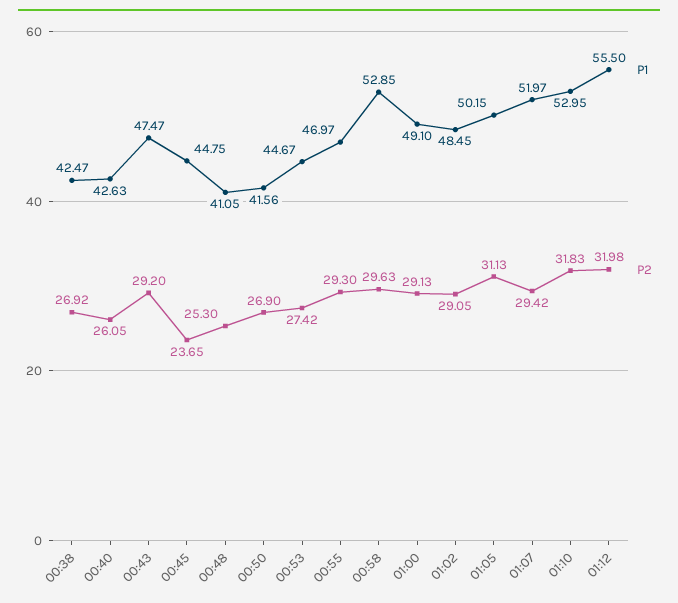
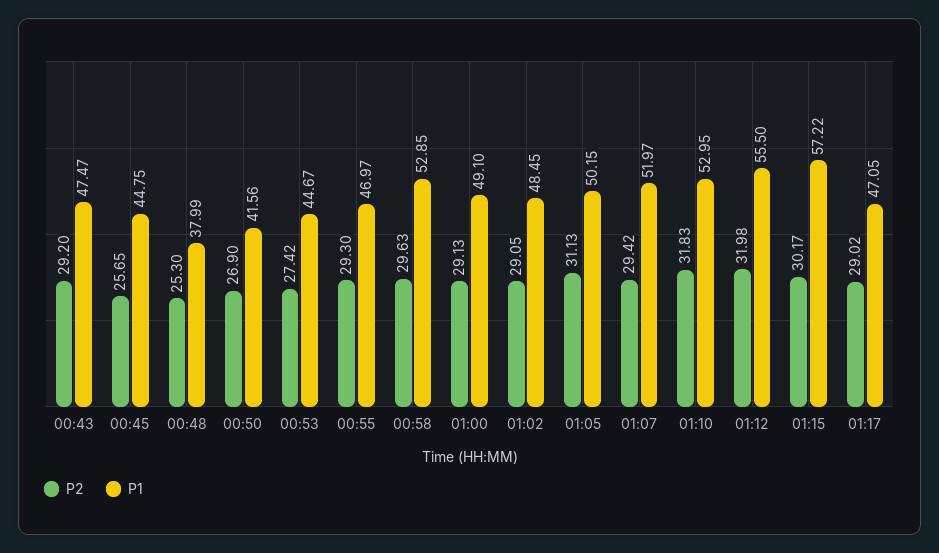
P1, 00:38: 42.47 -> none
P2, 00:38: 26.92 -> none
P1, 00:40: 42.63 -> none
P2, 00:40: 26.05 -> none
P2, 00:45: 23.65 -> 25.65
P1, 00:48: 41.05 -> 37.99
P2, 01:15: none -> 30.17
P1, 01:15: none -> 57.22
P2, 01:17: none -> 29.02
P1, 01:17: none -> 47.05

